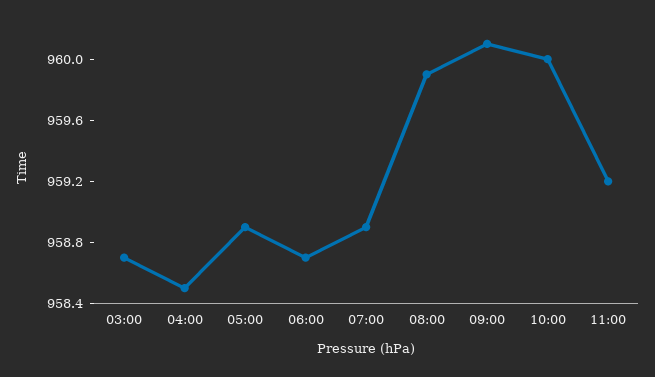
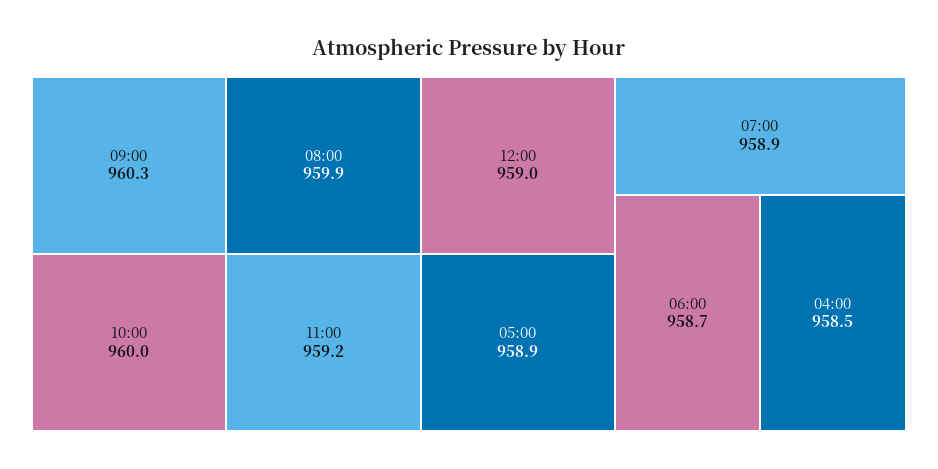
03:00: 958.7 -> none
09:00: 960.1 -> 960.3
12:00: none -> 959

